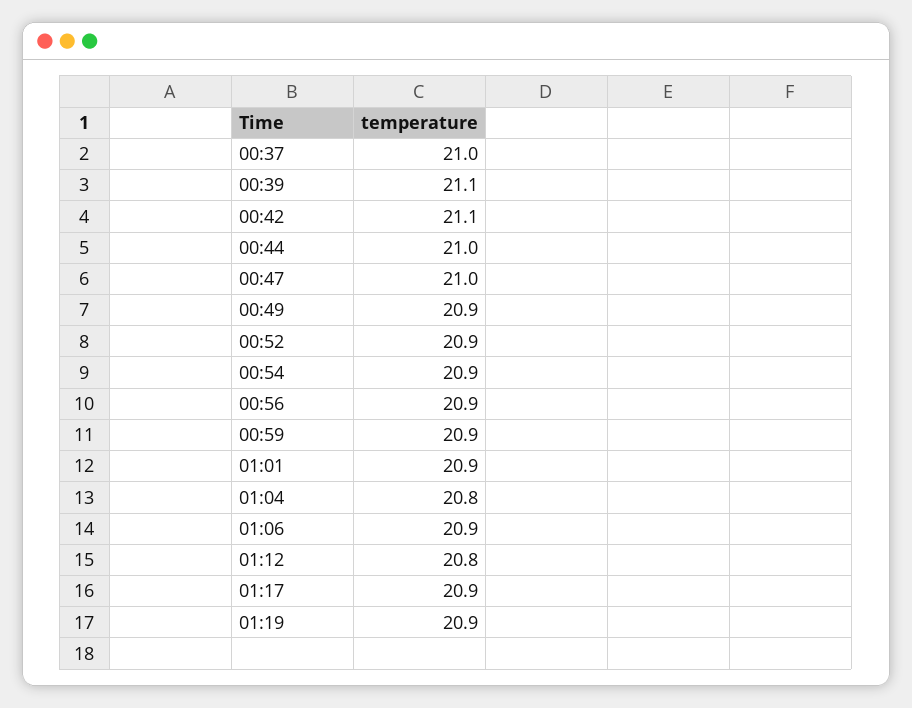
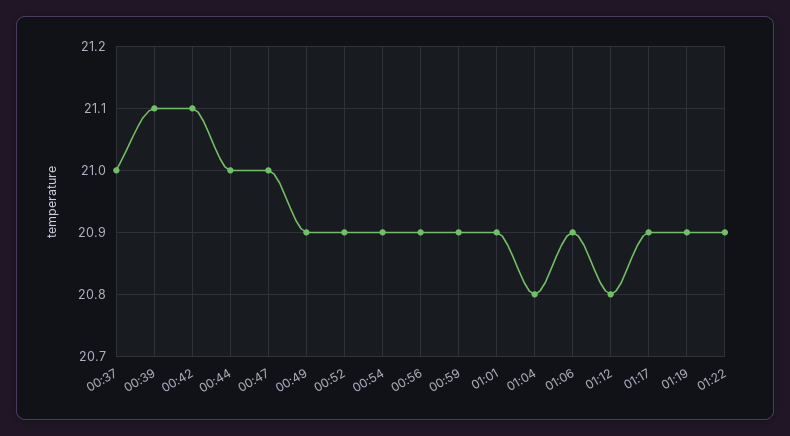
01:22: none -> 20.9

